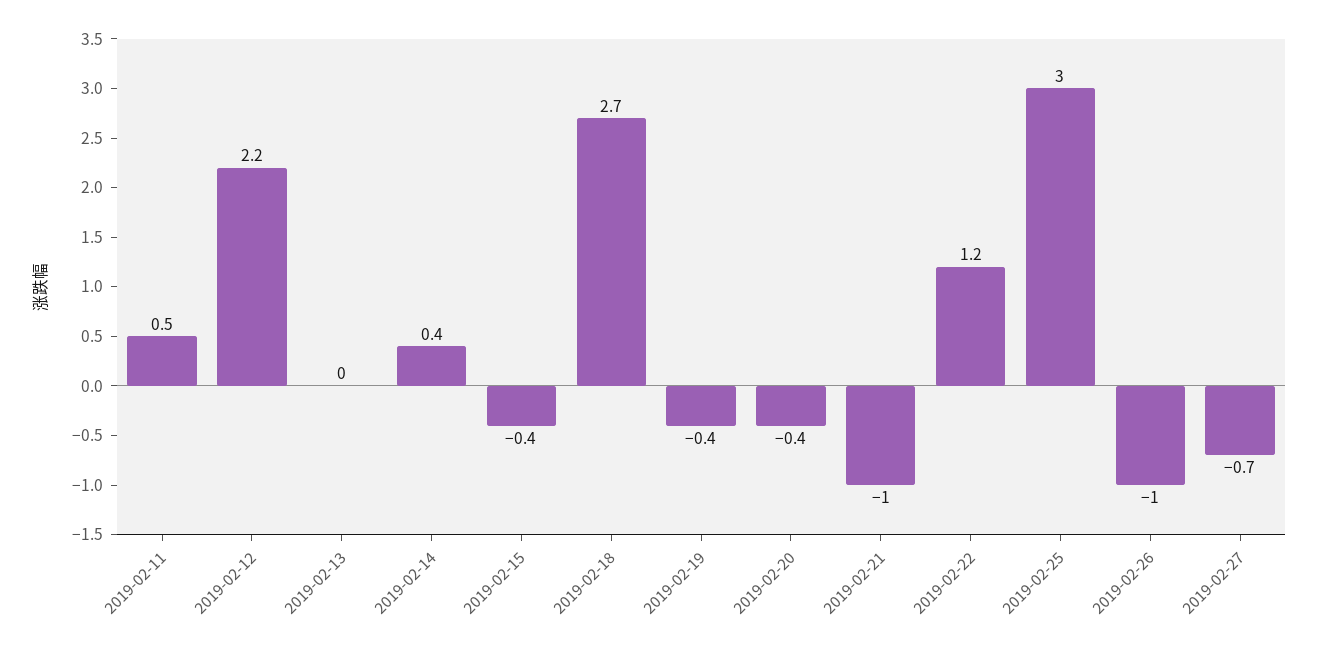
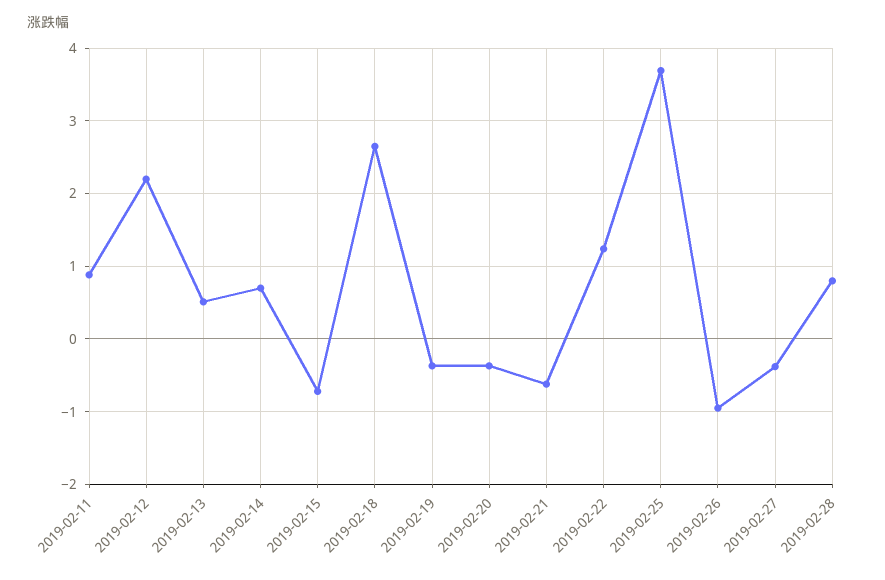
2019-02-11: 0.5 -> 0.9
2019-02-13: 0 -> 0.5
2019-02-14: 0.4 -> 0.7
2019-02-15: -0.4 -> -0.7
2019-02-21: -1 -> -0.6
2019-02-25: 3 -> 3.7
2019-02-27: -0.7 -> -0.4
2019-02-28: none -> 0.8

